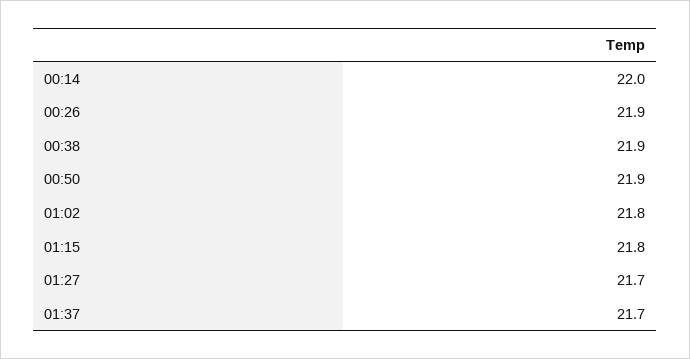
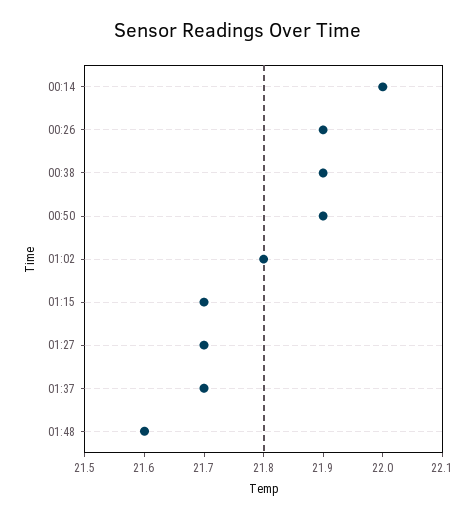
01:15: 21.8 -> 21.7
01:48: none -> 21.6

